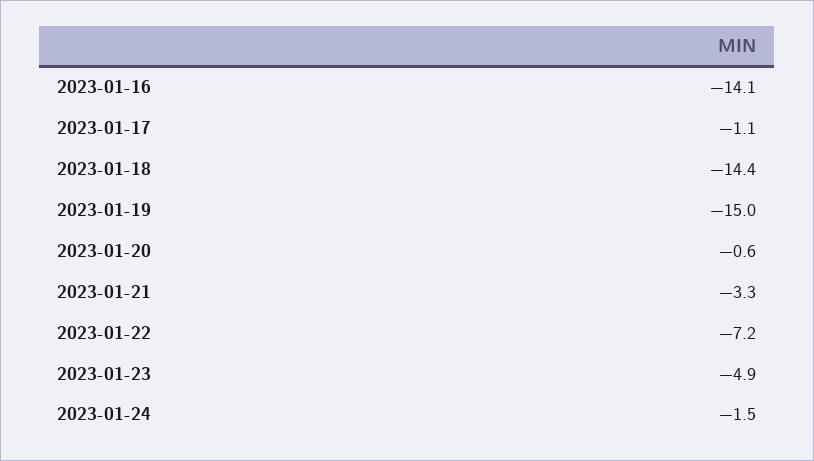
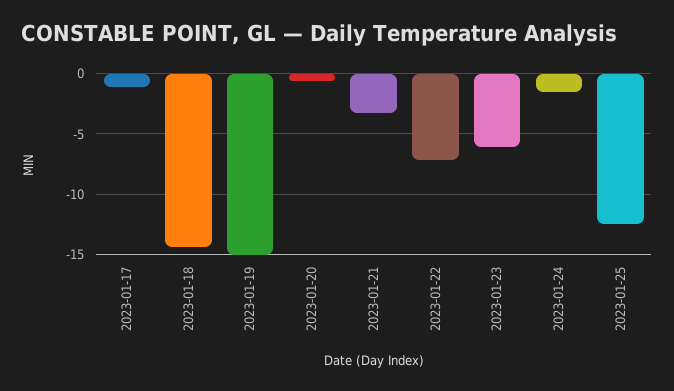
2023-01-16: -14.1 -> none
2023-01-23: -4.9 -> -6
2023-01-25: none -> -12.5

